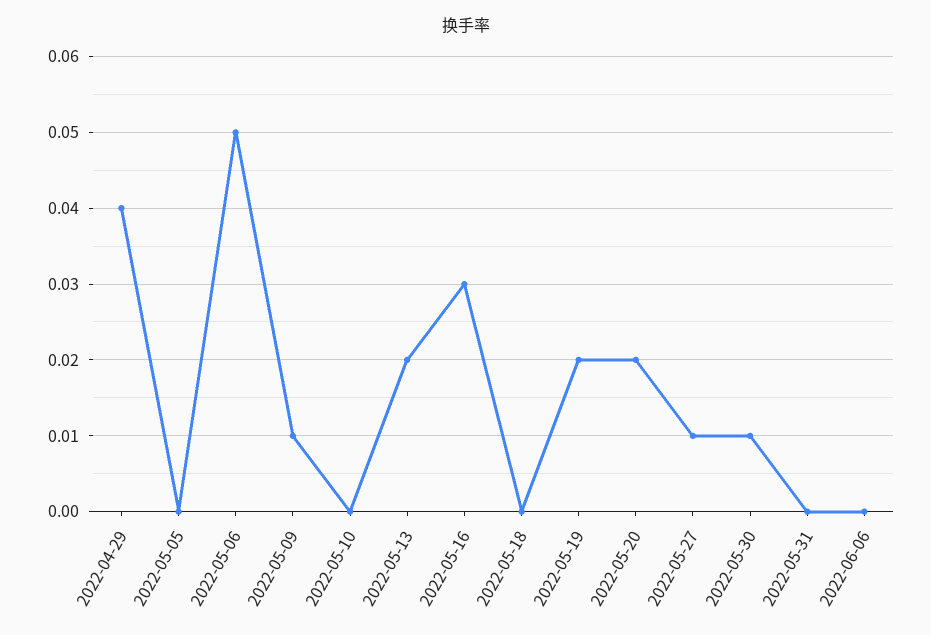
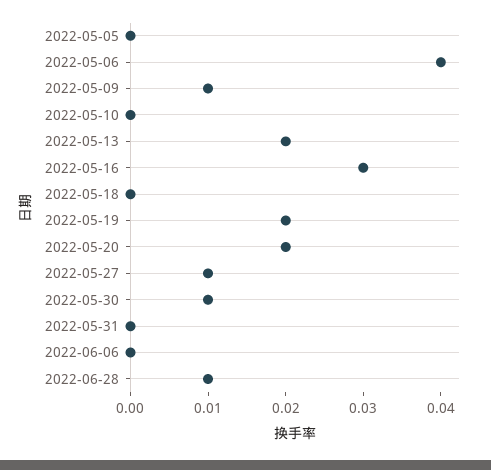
2022-04-29: 0.04 -> none
2022-05-06: 0.05 -> 0.04
2022-06-28: none -> 0.01

